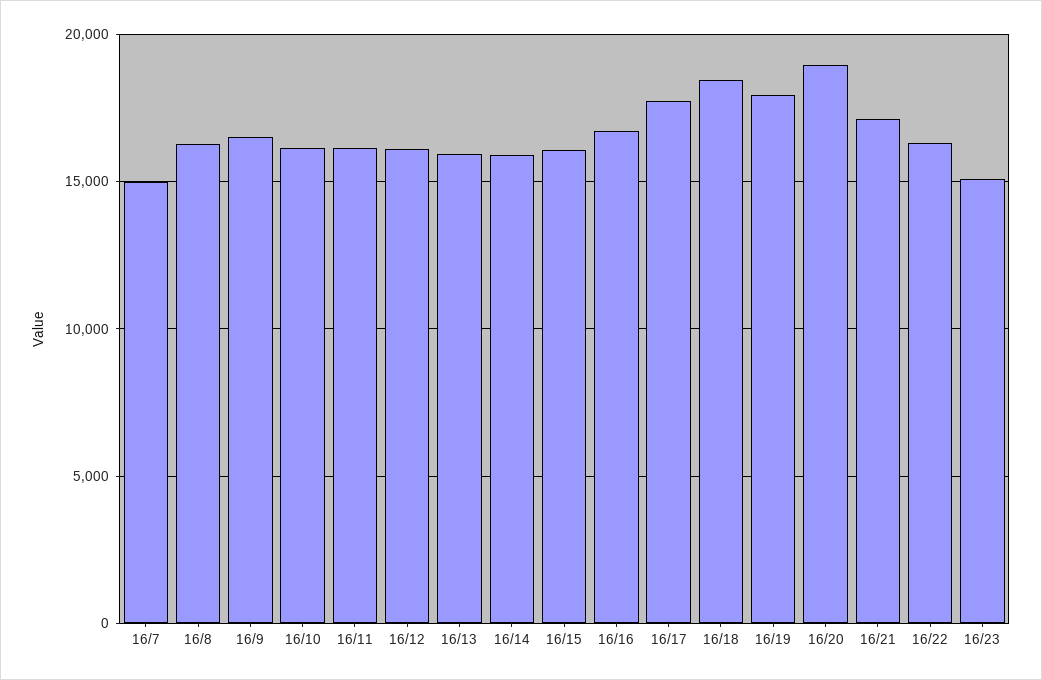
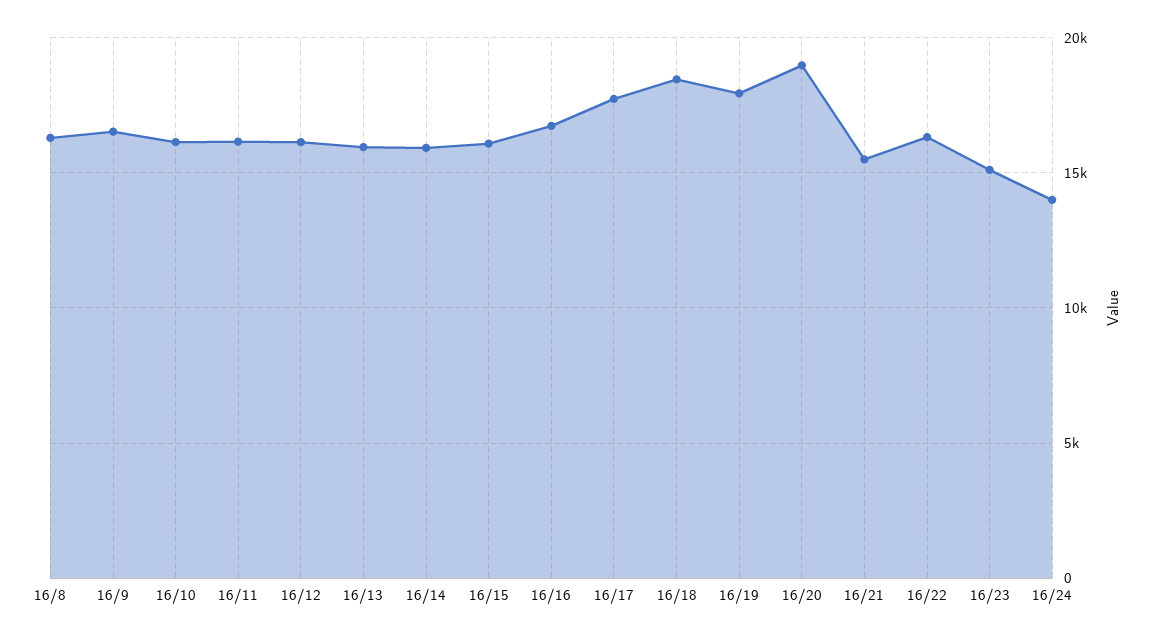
16/7: 15000 -> none
16/21: 17000 -> 15500
16/24: none -> 14000

